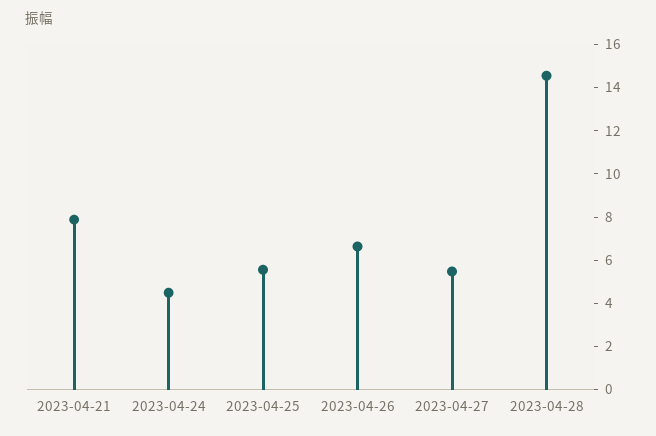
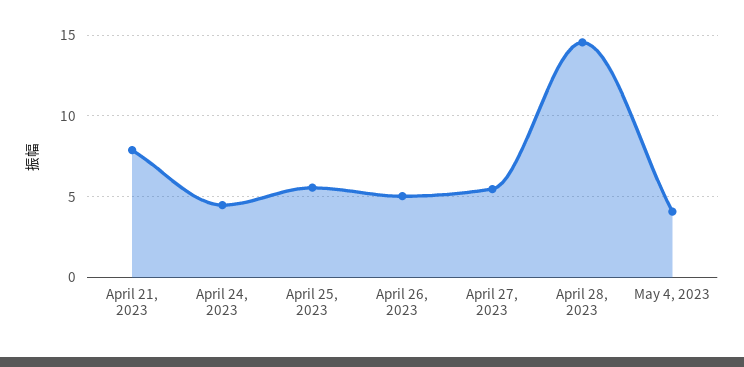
2023-04-26: 6.5 -> 5
May 4, 2023: none -> 4

